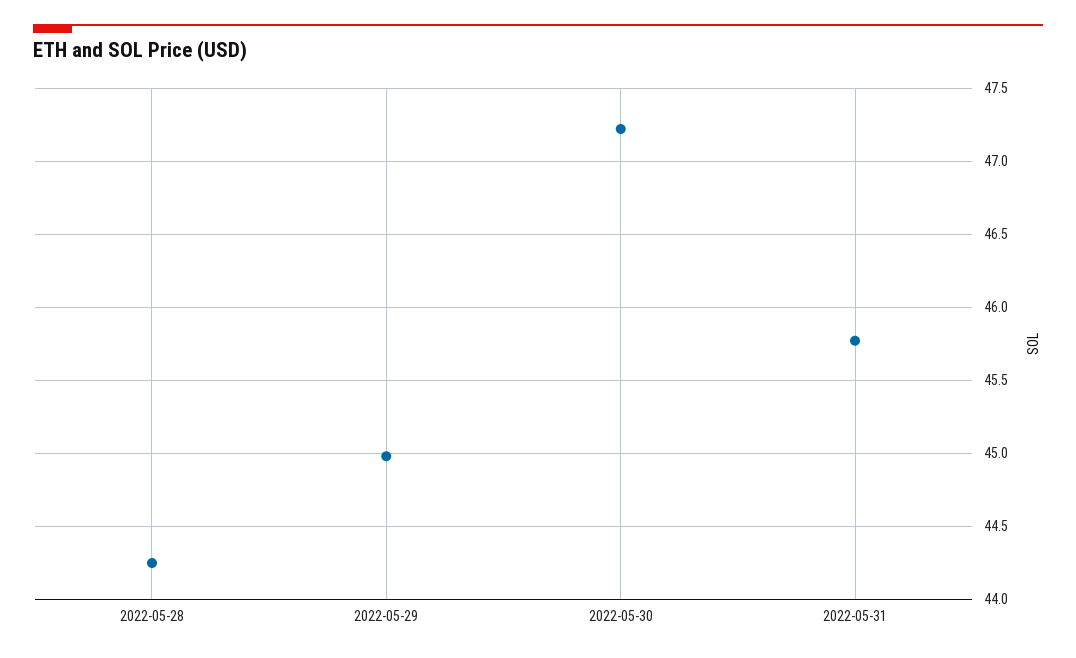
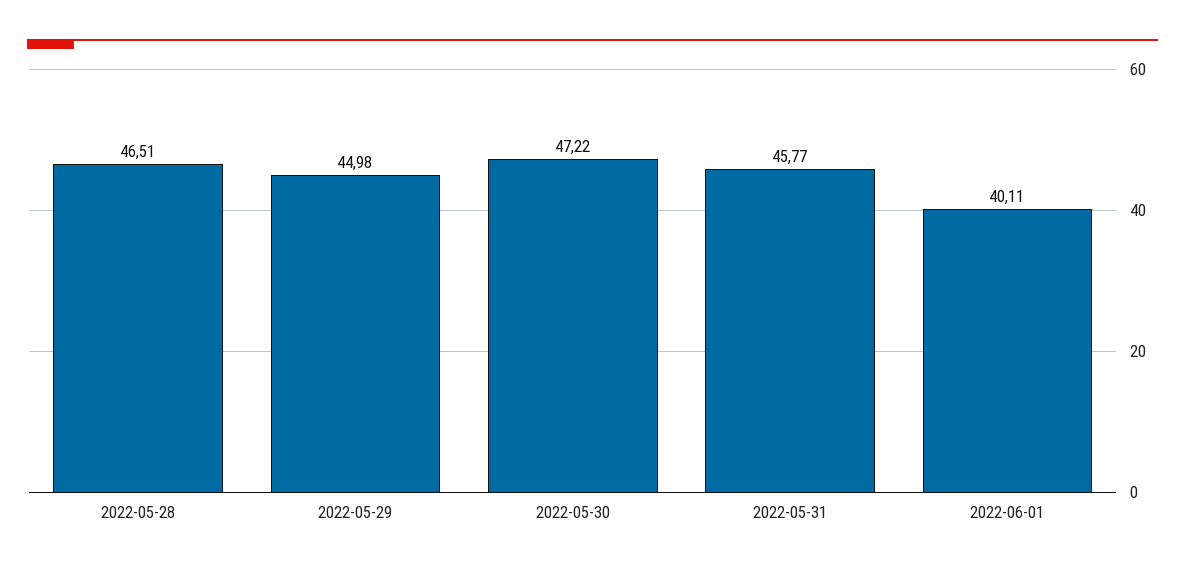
2022-05-28: 44.25 -> 46.51
2022-06-01: none -> 40.11

